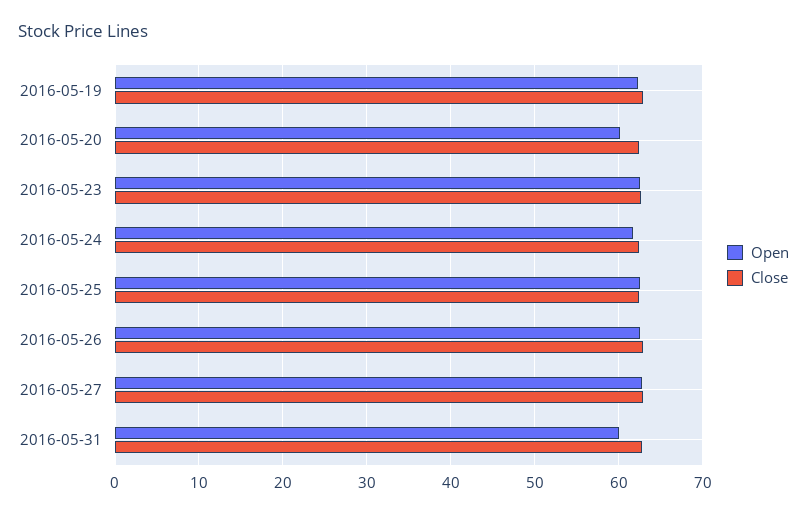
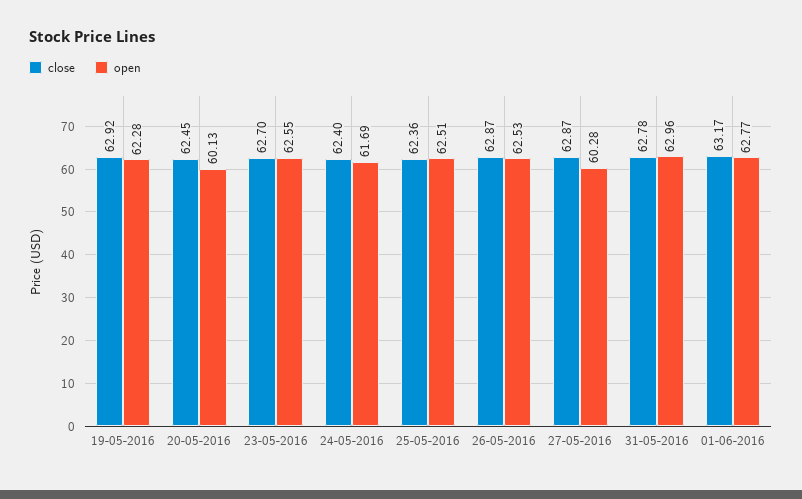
Open, 2016-05-27: 63 -> 60.28
Open, 2016-05-31: 60 -> 62.96
Close, 01-06-2016: none -> 63.17
Open, 01-06-2016: none -> 62.77

